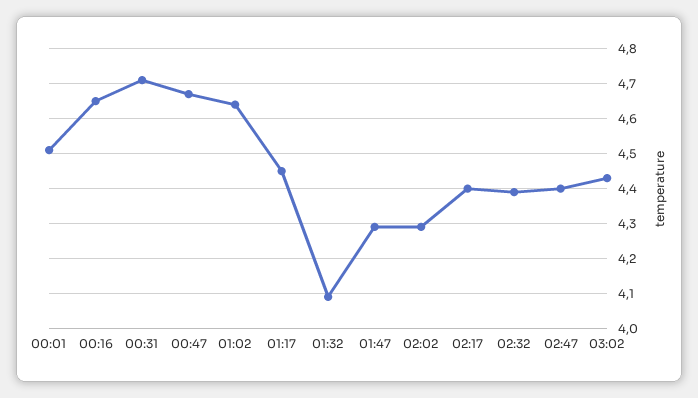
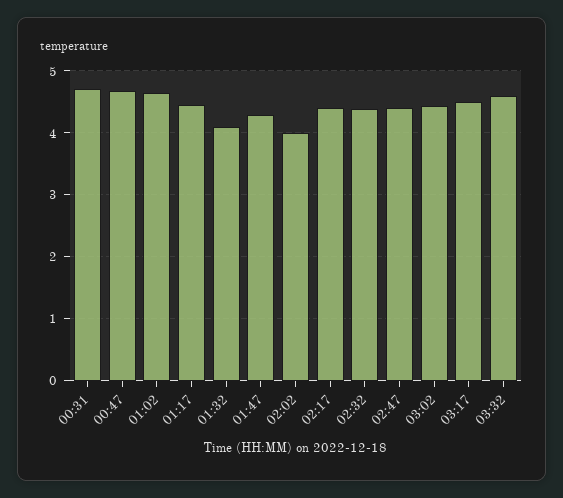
00:01: 4.5 -> none
00:16: 4.65 -> none
02:02: 4.3 -> 4
03:17: none -> 4.5
03:32: none -> 4.6

